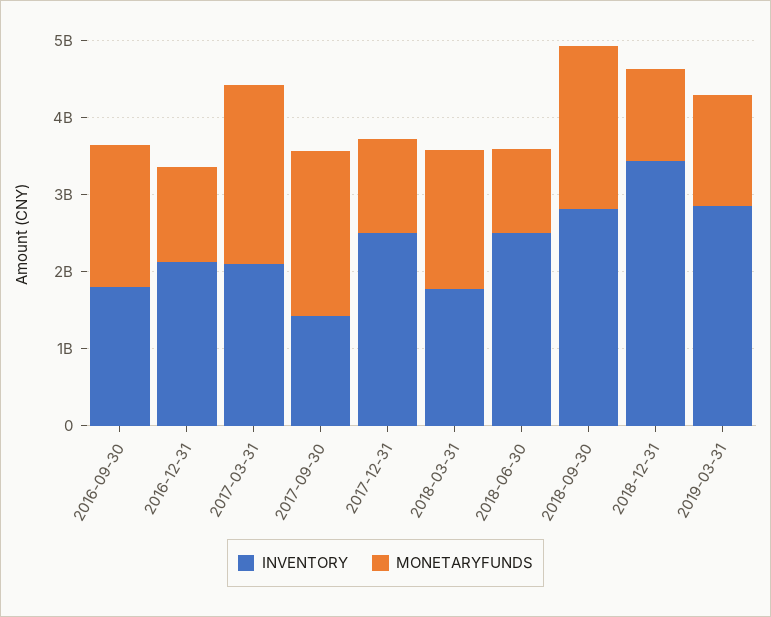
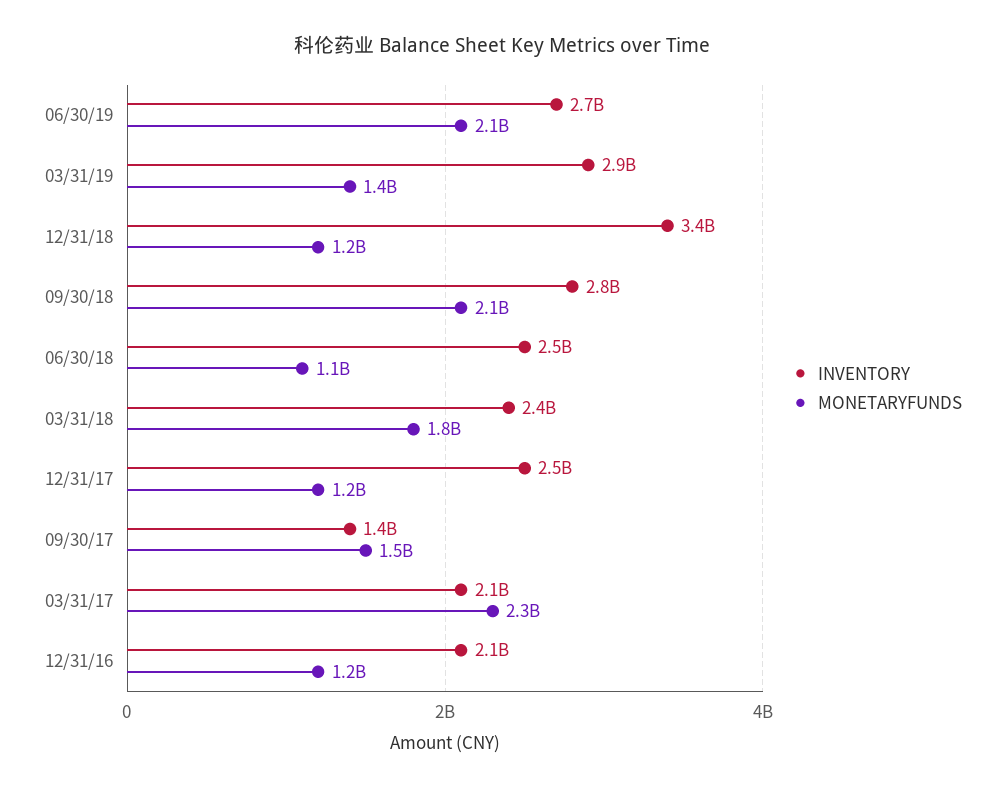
INVENTORY, 2016-09-30: 1800000000 -> none
MONETARYFUNDS, 2016-09-30: 1800000000 -> none
MONETARYFUNDS, 2017-09-30: 2200000000 -> 1500000000
INVENTORY, 2018-03-31: 1800000000 -> 2400000000
INVENTORY, 06/30/19: none -> 2700000000
MONETARYFUNDS, 06/30/19: none -> 2100000000

